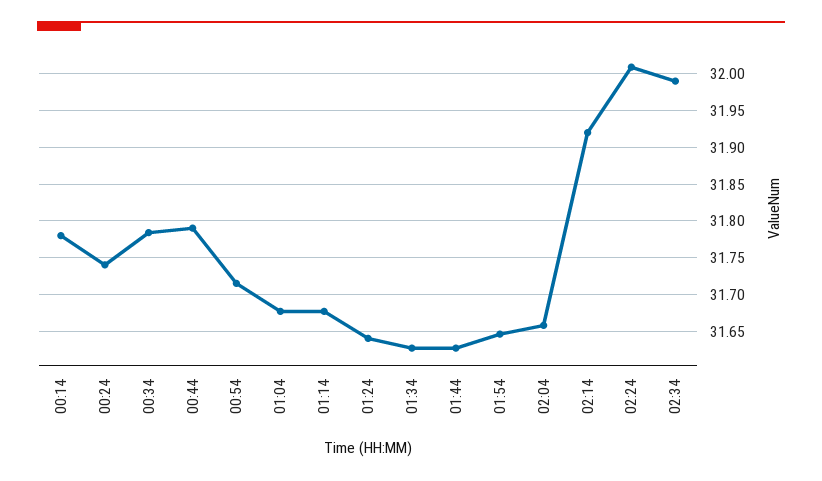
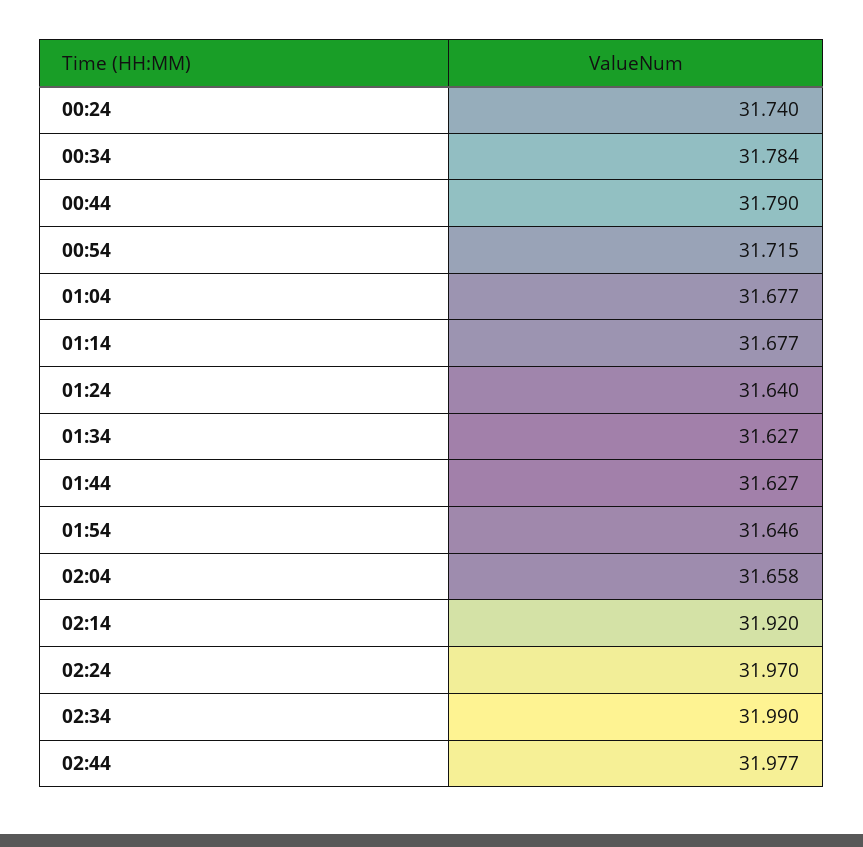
00:14: 31.78 -> none
02:24: 32.01 -> 31.97
02:44: none -> 31.977

